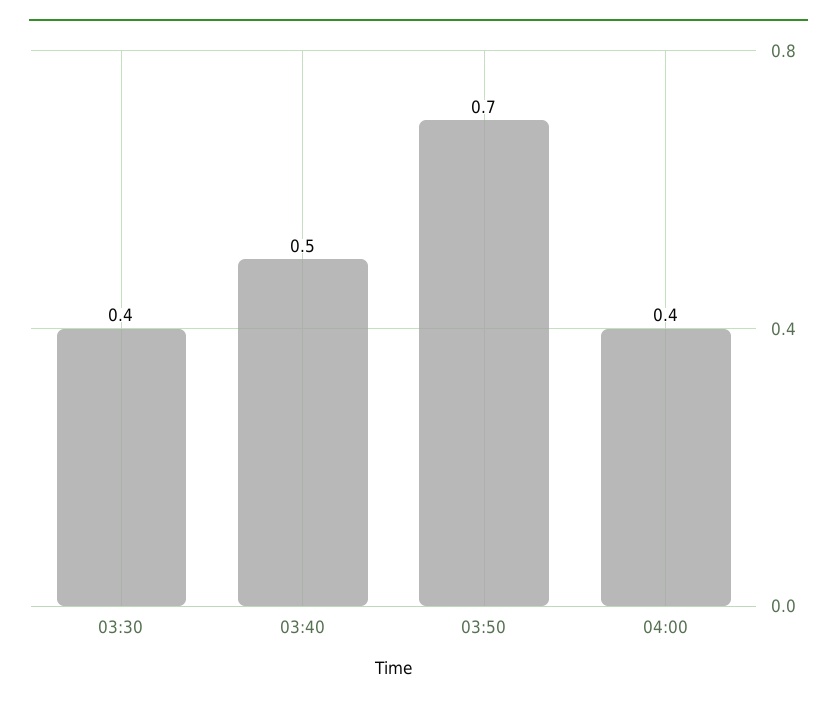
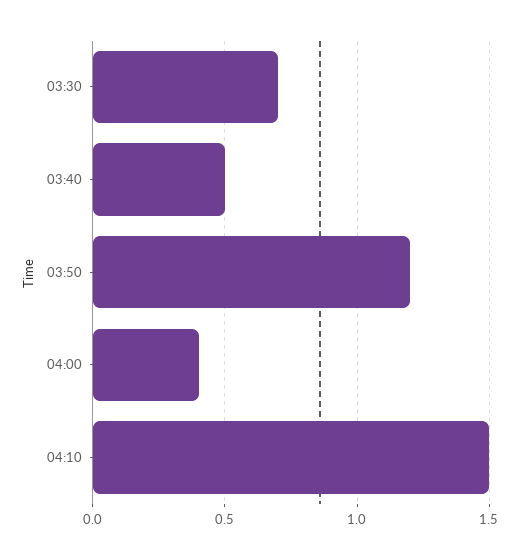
03:30: 0.4 -> 0.7
03:50: 0.7 -> 1.2
04:10: none -> 1.5

